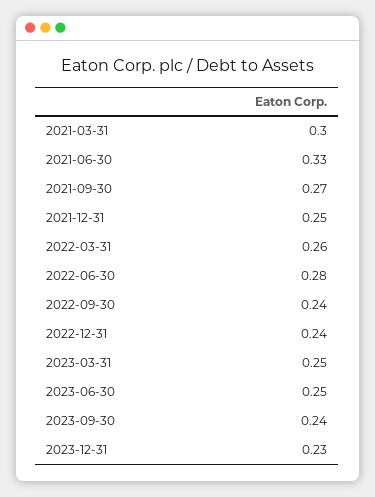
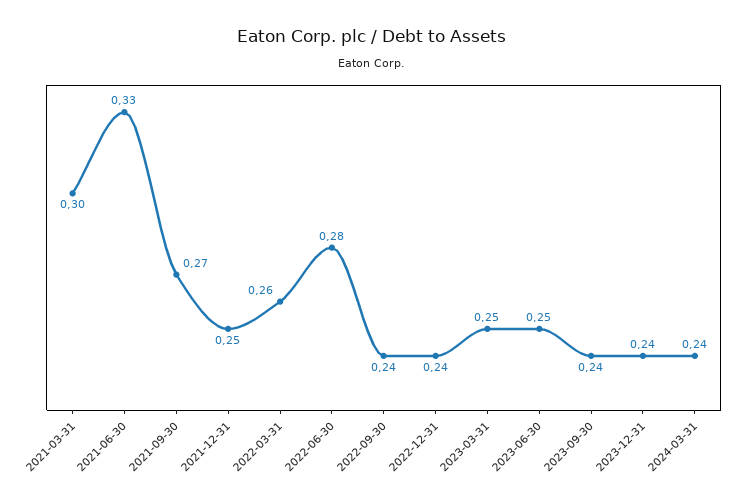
2023-12-31: 0.23 -> 0.24
2024-03-31: none -> 0.24

